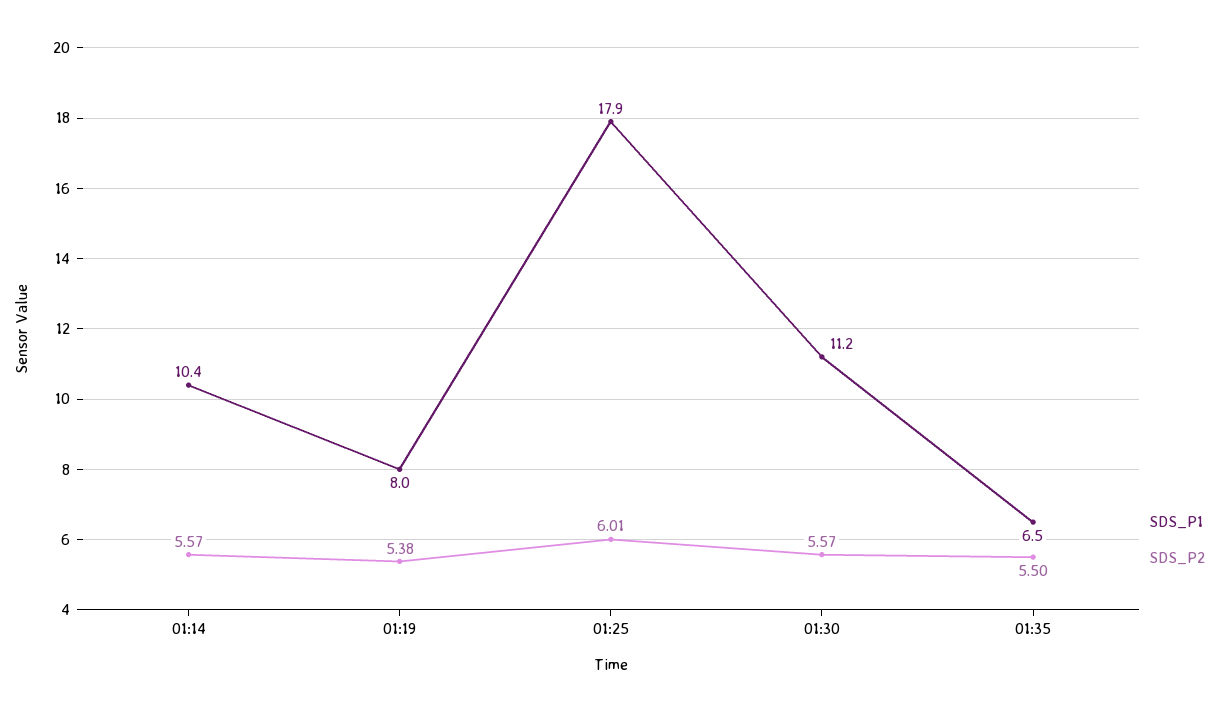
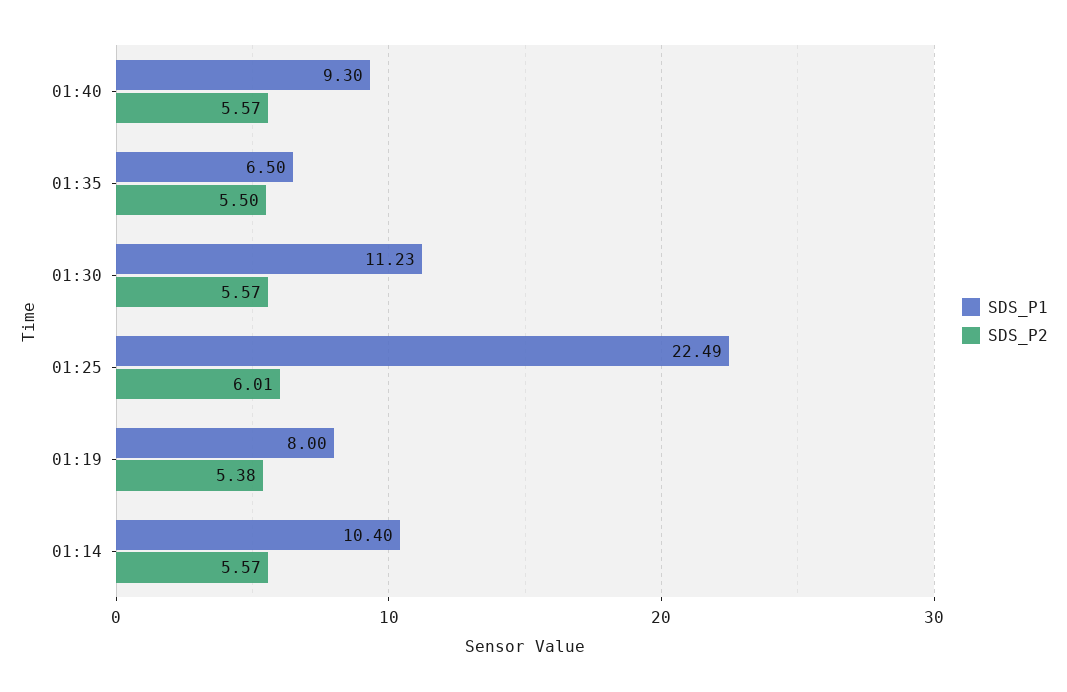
SDS_P1, 01:25: 17.9 -> 22.49
SDS_P1, 01:40: none -> 9.3
SDS_P2, 01:40: none -> 5.57

